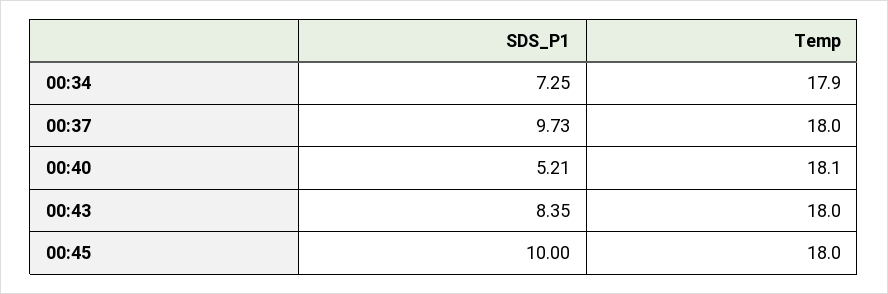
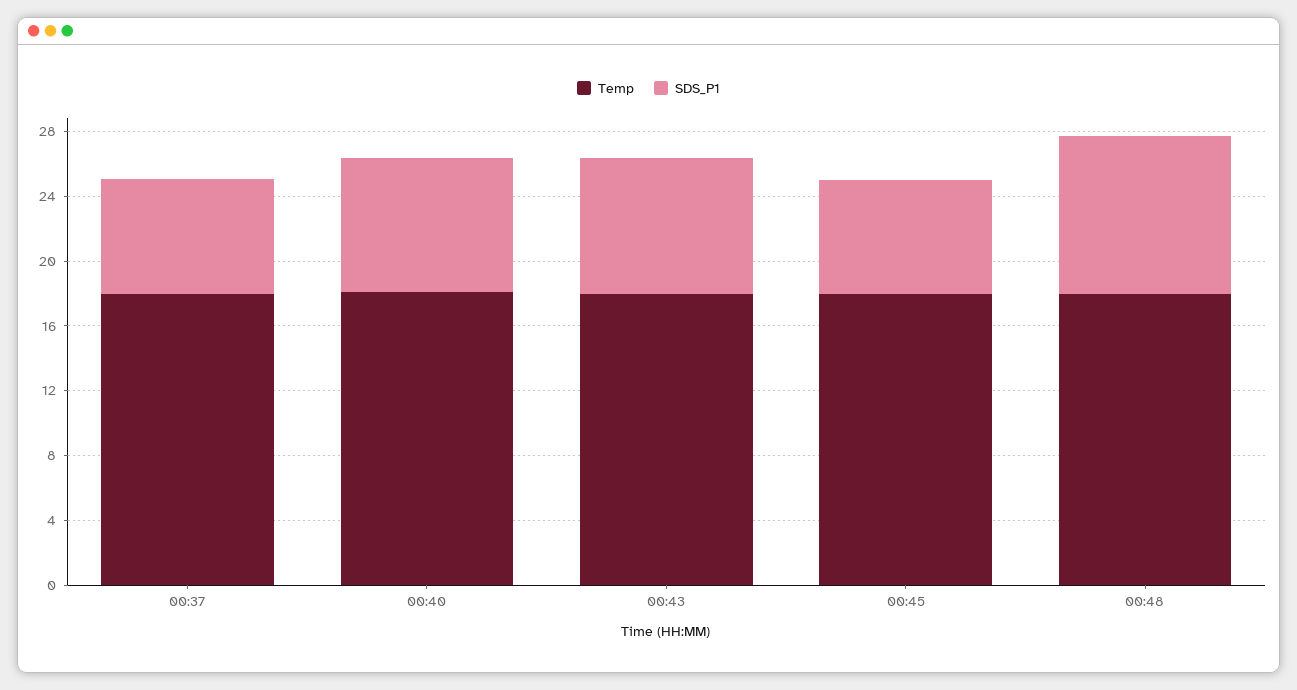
SDS_P1, 00:34: 7.25 -> none
Temp, 00:34: 17.9 -> none
SDS_P1, 00:37: 9.73 -> 7
SDS_P1, 00:40: 5.21 -> 8
SDS_P1, 00:45: 10 -> 7
Temp, 00:48: none -> 18
SDS_P1, 00:48: none -> 10

